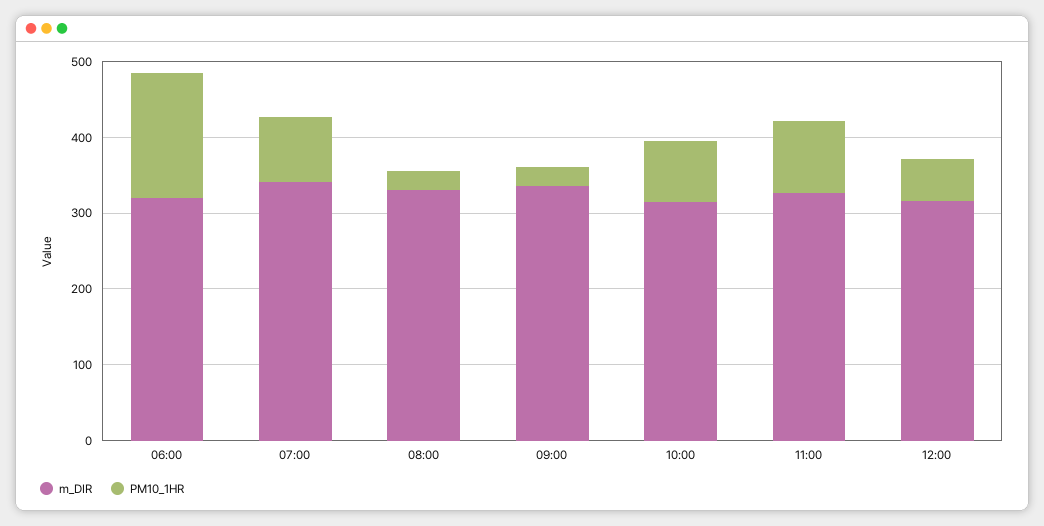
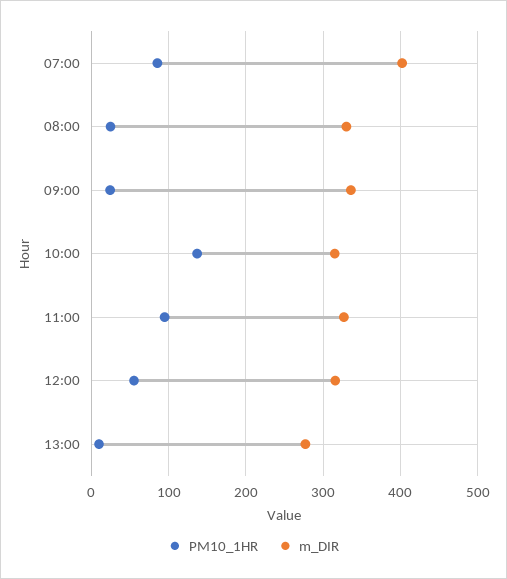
m_DIR, 06:00: 320 -> none
PM10_1HR, 06:00: 160 -> none
m_DIR, 07:00: 340 -> 400
PM10_1HR, 10:00: 80 -> 140
PM10_1HR, 13:00: none -> 10
m_DIR, 13:00: none -> 280

